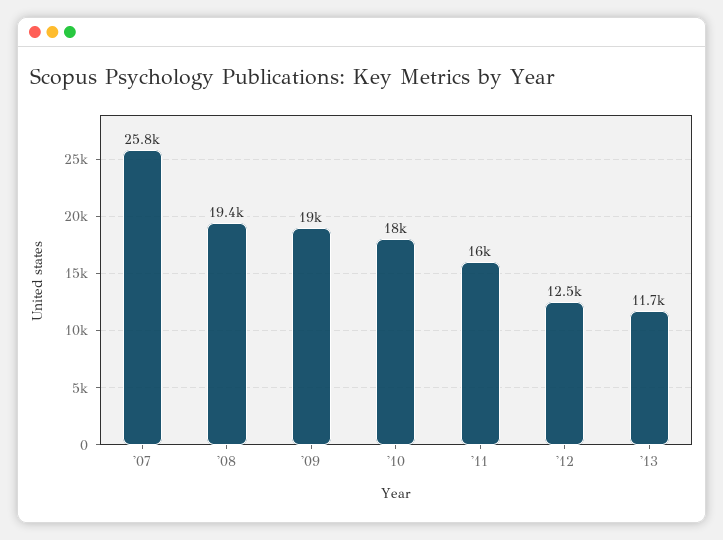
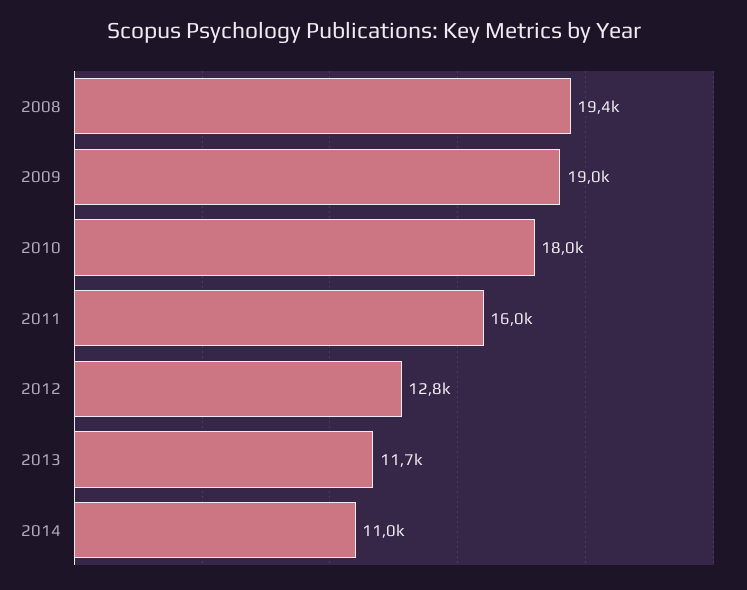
'07: 25800 -> none
'12: 12500 -> 12800
2014: none -> 11000

